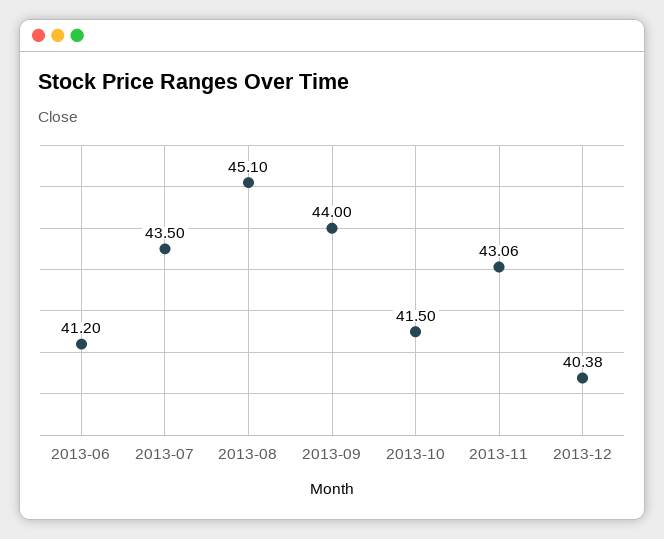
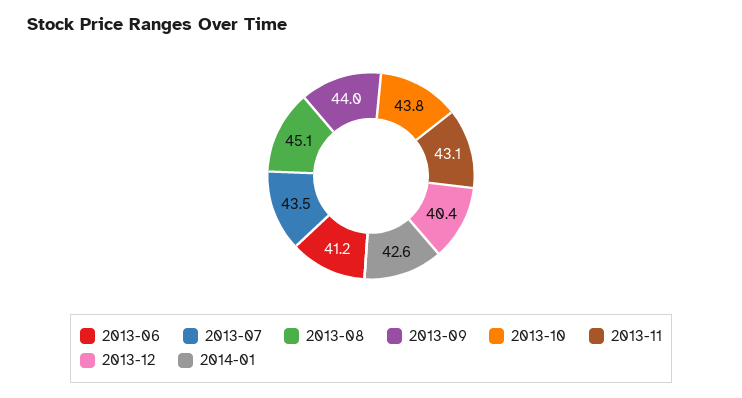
2013-10: 41.5 -> 43.8
2014-01: none -> 42.6

